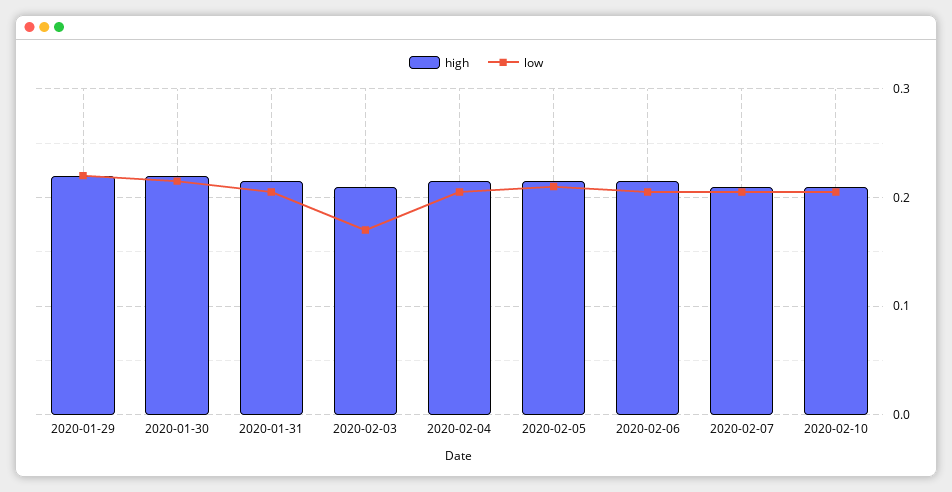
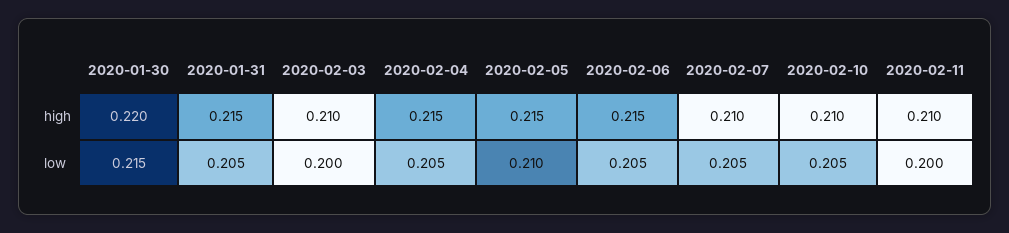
high, 2020-01-29: 0.22 -> none
low, 2020-01-29: 0.22 -> none
low, 2020-02-03: 0.17 -> 0.2
high, 2020-02-11: none -> 0.21
low, 2020-02-11: none -> 0.2

